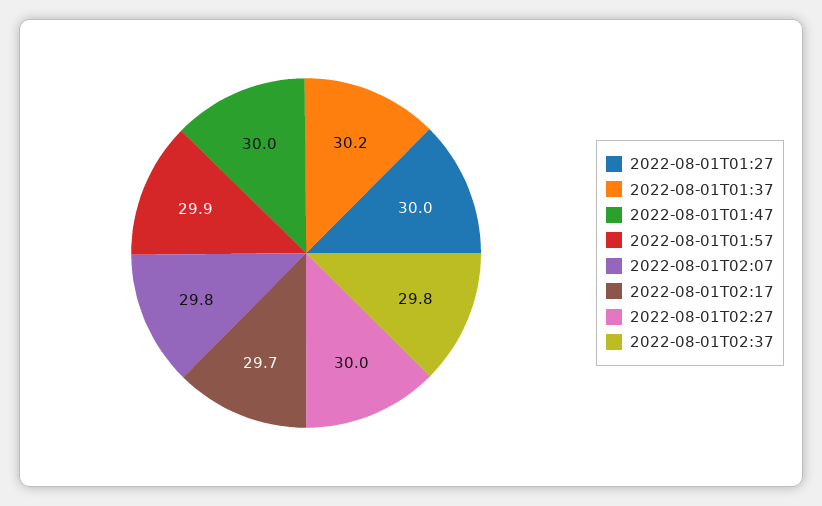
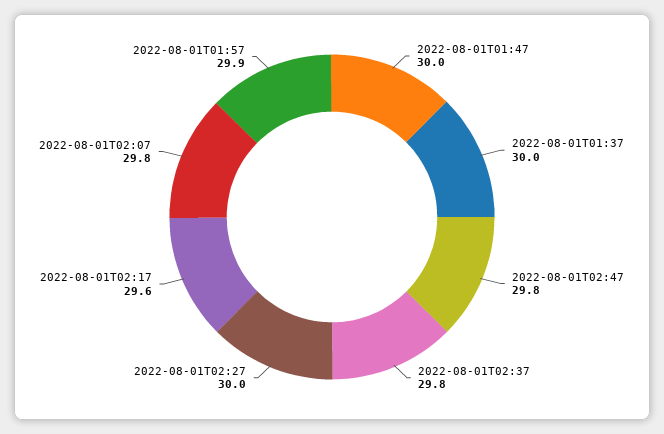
2022-08-01T01:27: 30 -> none
2022-08-01T01:37: 30.2 -> 30
2022-08-01T02:17: 29.7 -> 29.6
2022-08-01T02:47: none -> 29.8

